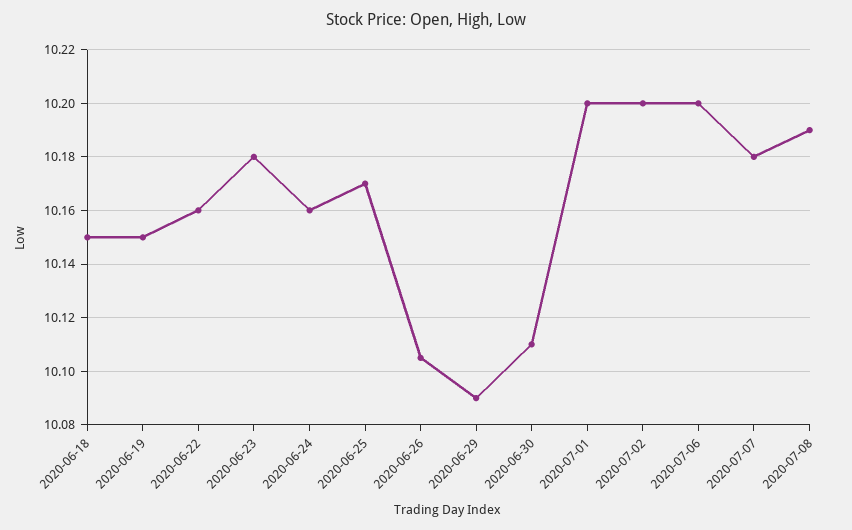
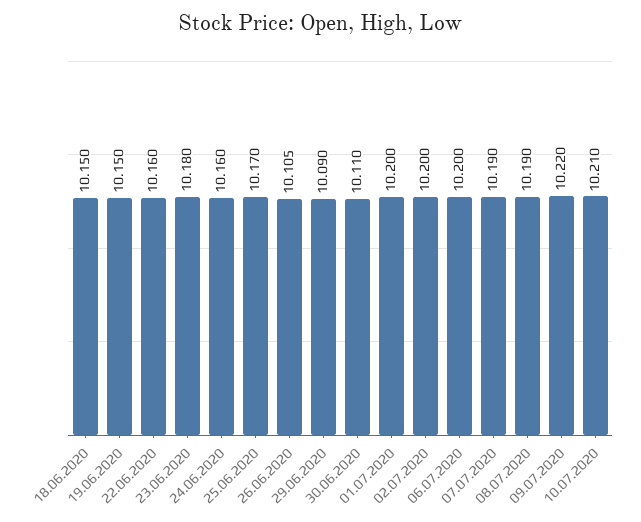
2020-07-07: 10.18 -> 10.19
09.07.2020: none -> 10.22
10.07.2020: none -> 10.21

